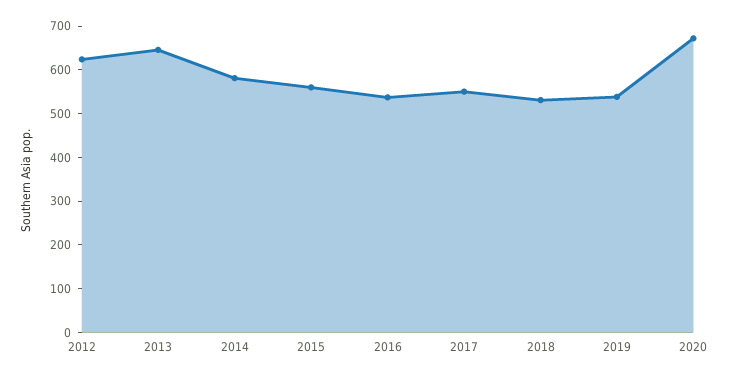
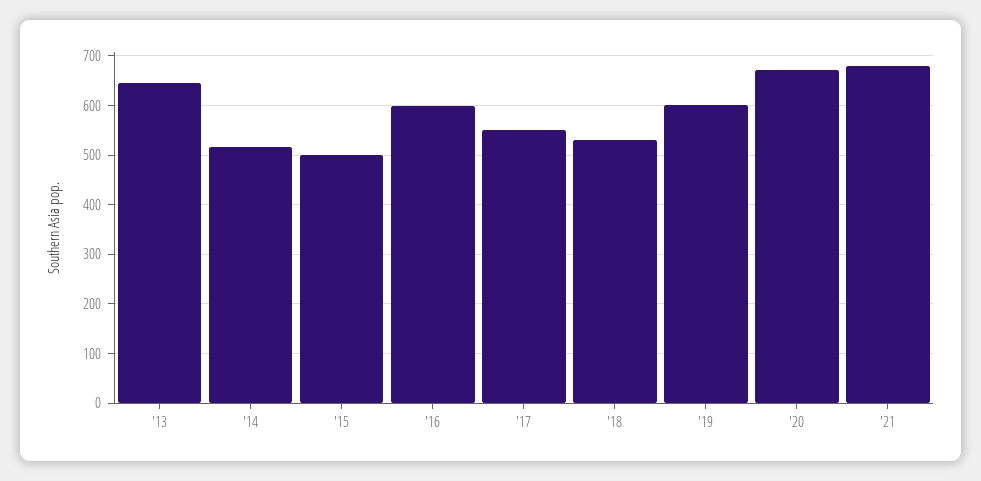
2012: 620 -> none
2014: 580 -> 520
2015: 560 -> 500
2016: 540 -> 600
2019: 540 -> 600
'21: none -> 680

